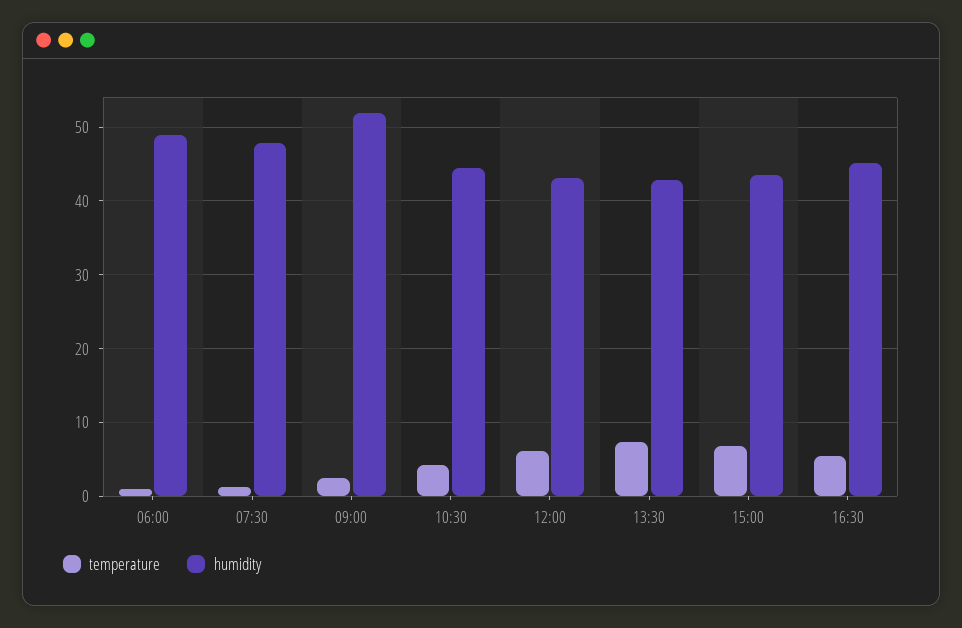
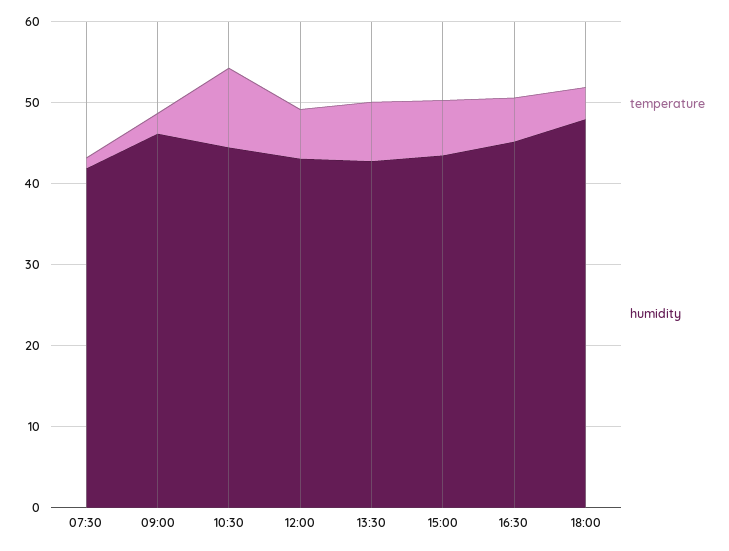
temperature, 06:00: 1 -> none
humidity, 06:00: 49 -> none
humidity, 07:30: 48 -> 42
humidity, 09:00: 52 -> 46
temperature, 10:30: 4 -> 10
temperature, 18:00: none -> 4
humidity, 18:00: none -> 48

